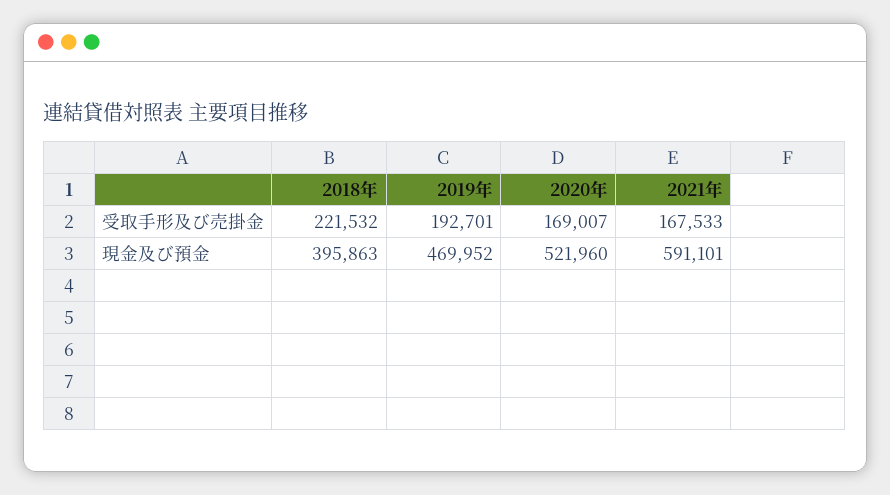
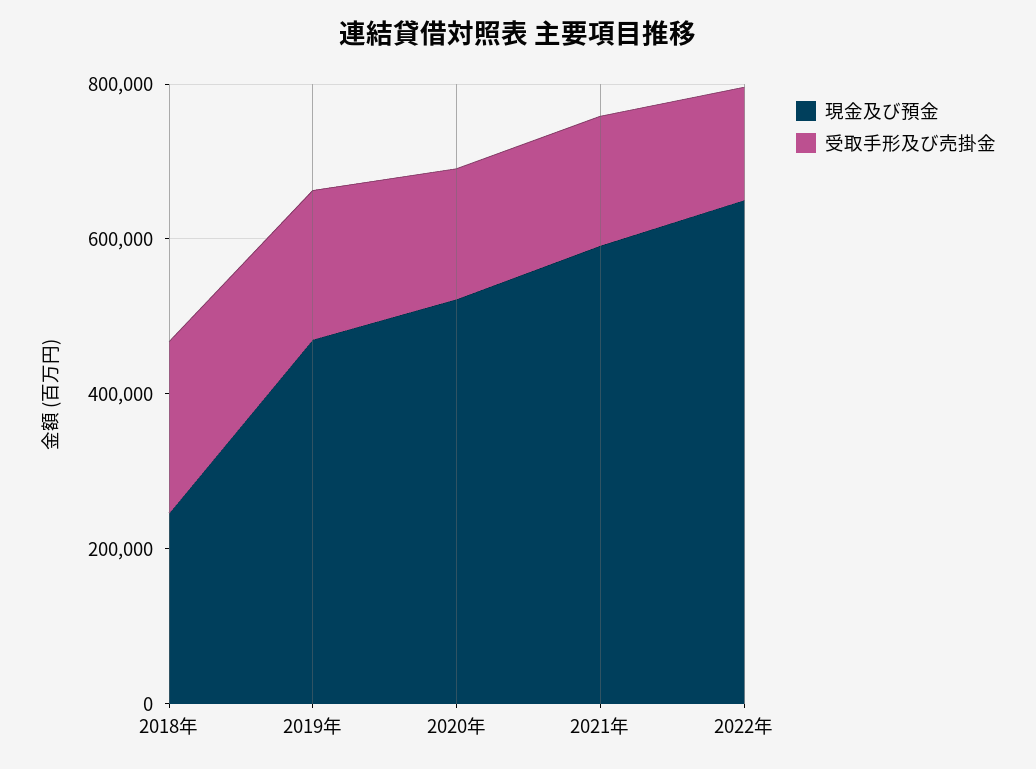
現金及び預金, 2018年: 395863 -> 250000
現金及び預金, 2022年: none -> 650000
受取手形及び売掛金, 2022年: none -> 150000

